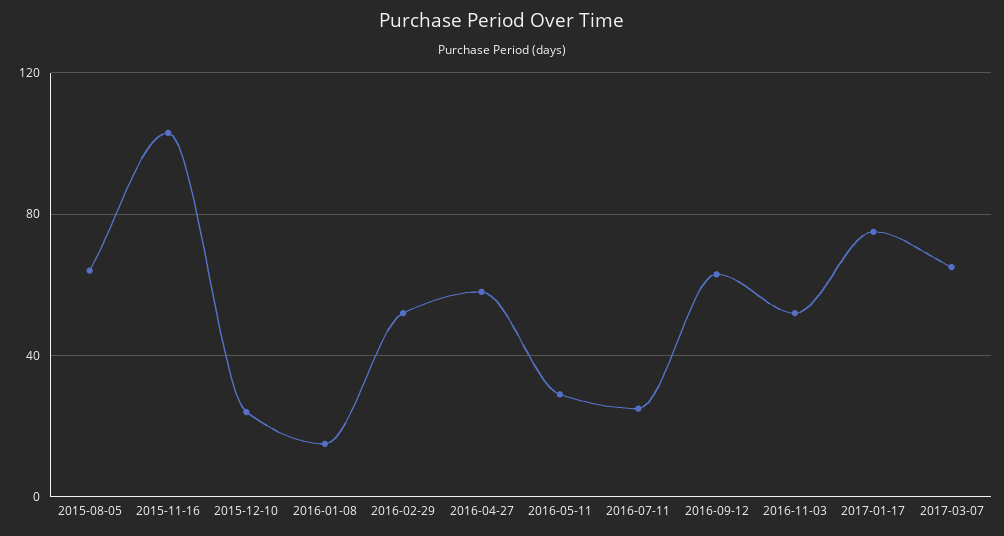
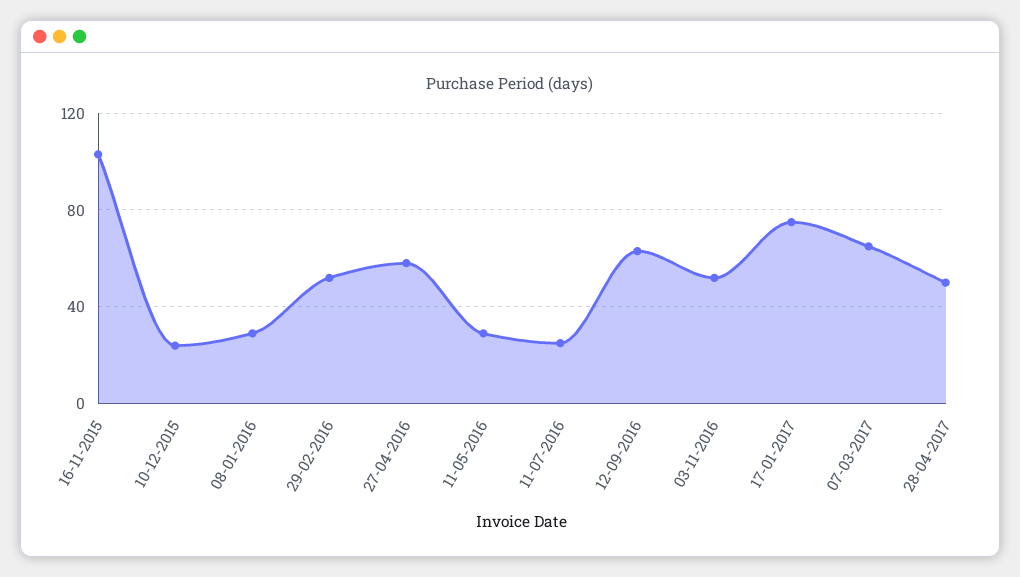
2015-08-05: 65 -> none
2016-01-08: 15 -> 30
28-04-2017: none -> 50

